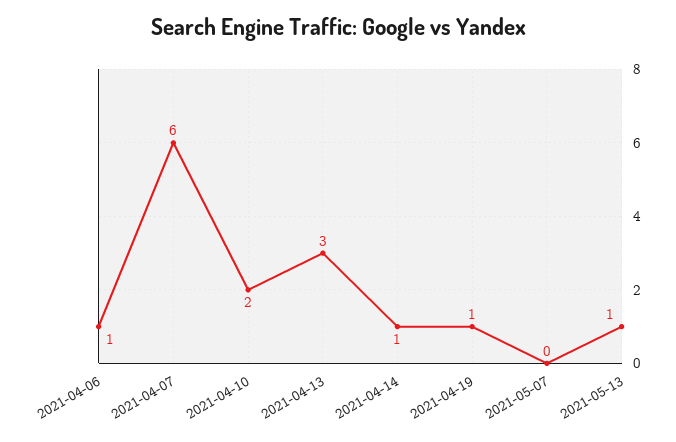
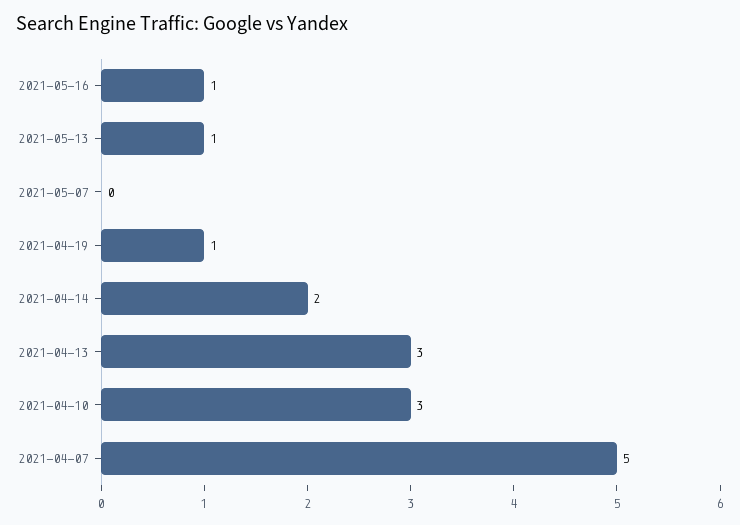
2021-04-06: 1 -> none
2021-04-07: 6 -> 5
2021-04-10: 2 -> 3
2021-04-14: 1 -> 2
2021-05-16: none -> 1

